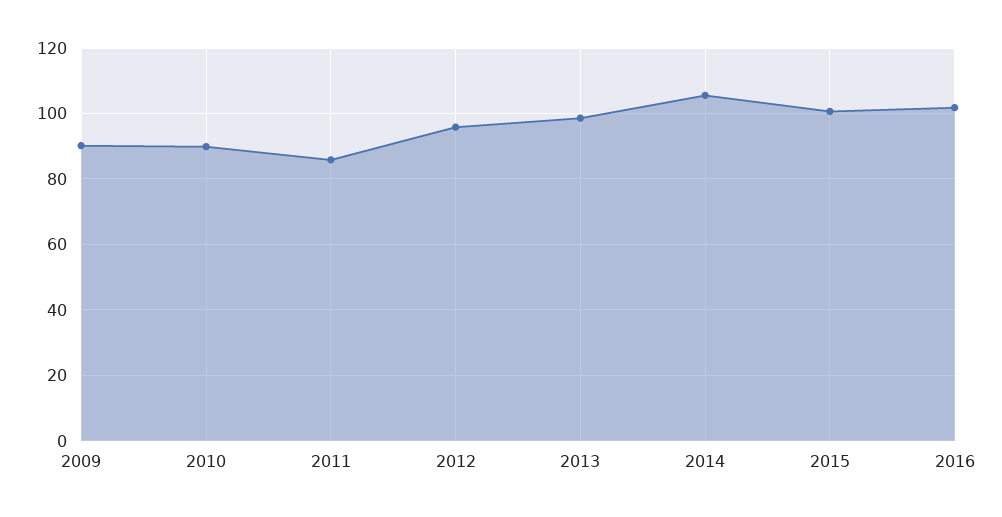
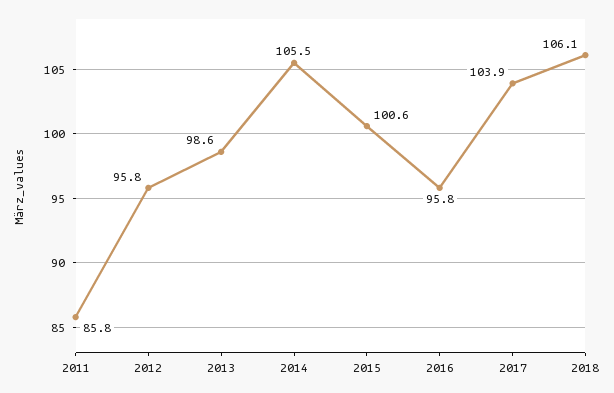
2009: 90 -> none
2010: 90 -> none
2016: 102 -> 95.8
2017: none -> 103.9
2018: none -> 106.1

